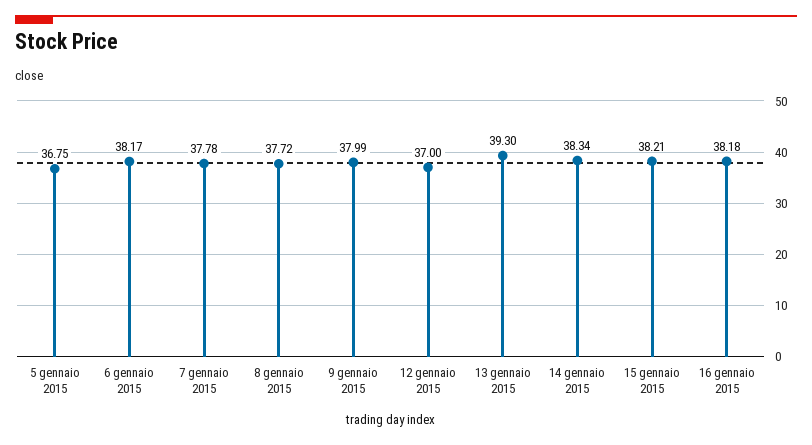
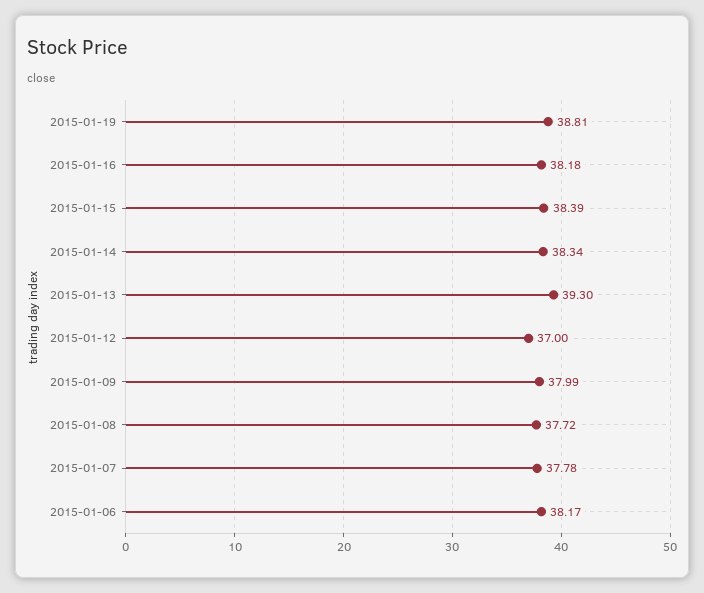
5 gennaio 2015: 36.75 -> none
15 gennaio 2015: 38.21 -> 38.39
2015-01-19: none -> 38.81

